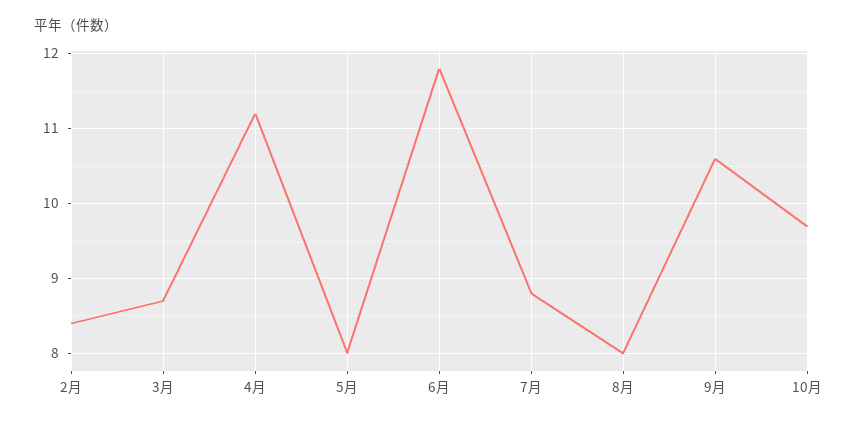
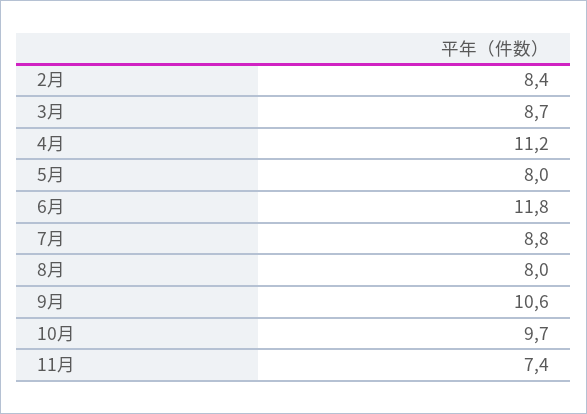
11月: none -> 7.4

